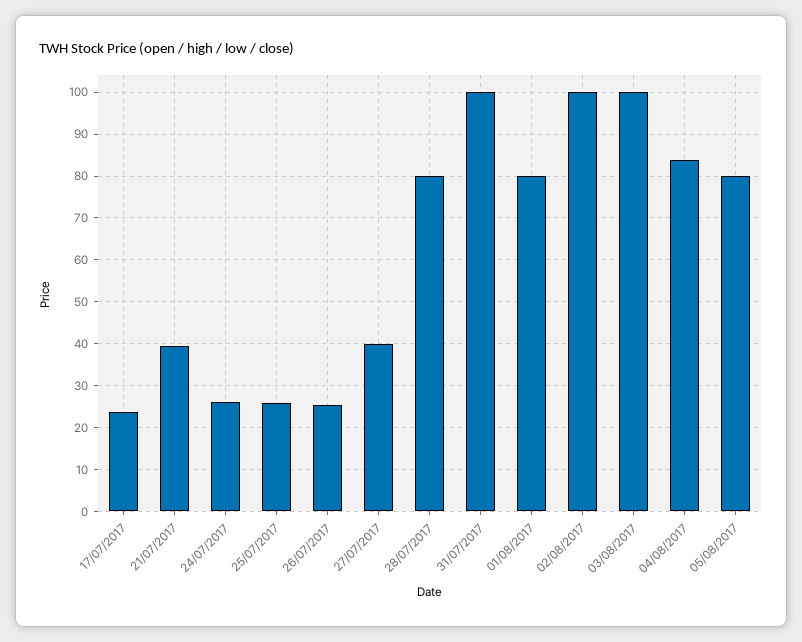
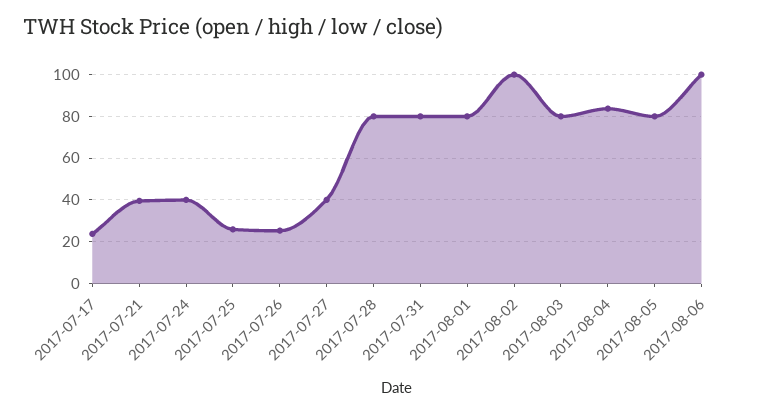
24/07/2017: 26 -> 40
31/07/2017: 100 -> 80
03/08/2017: 100 -> 80
2017-08-06: none -> 100

